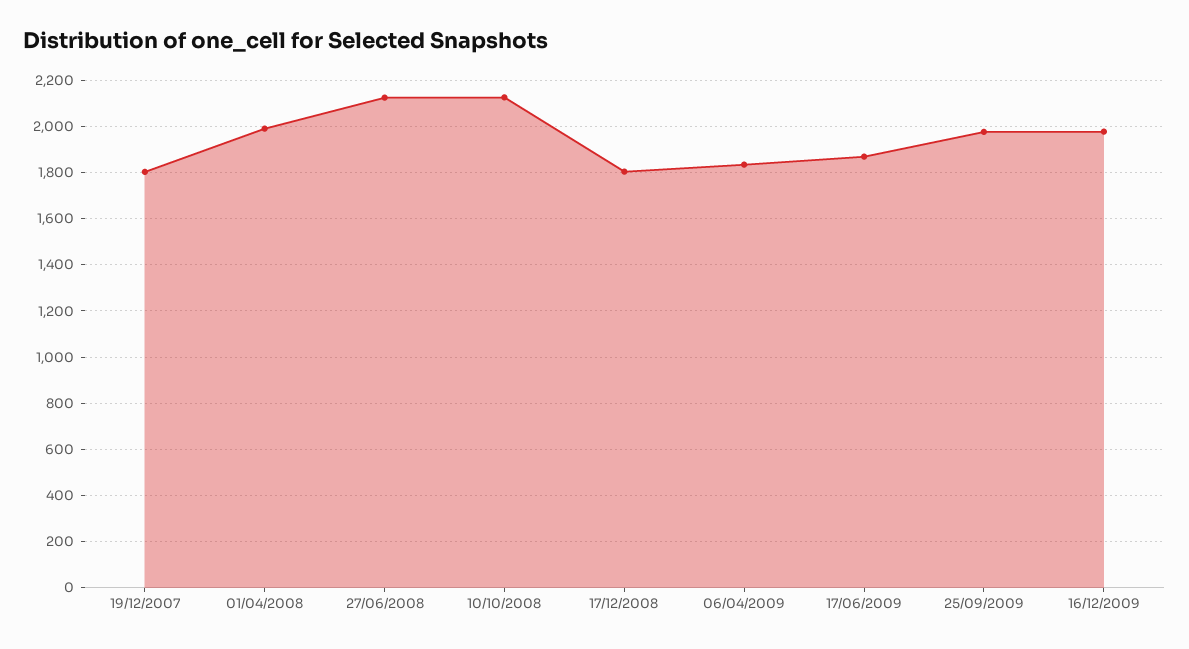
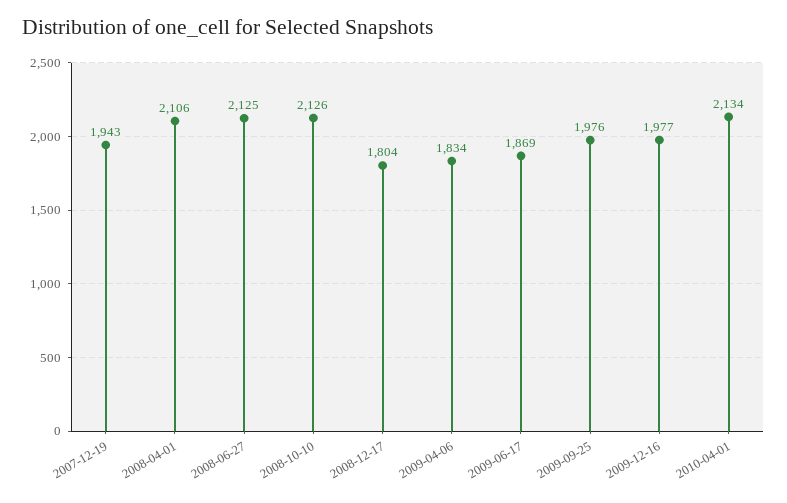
19/12/2007: 1800 -> 1943
01/04/2008: 2000 -> 2106
2010-04-01: none -> 2134

